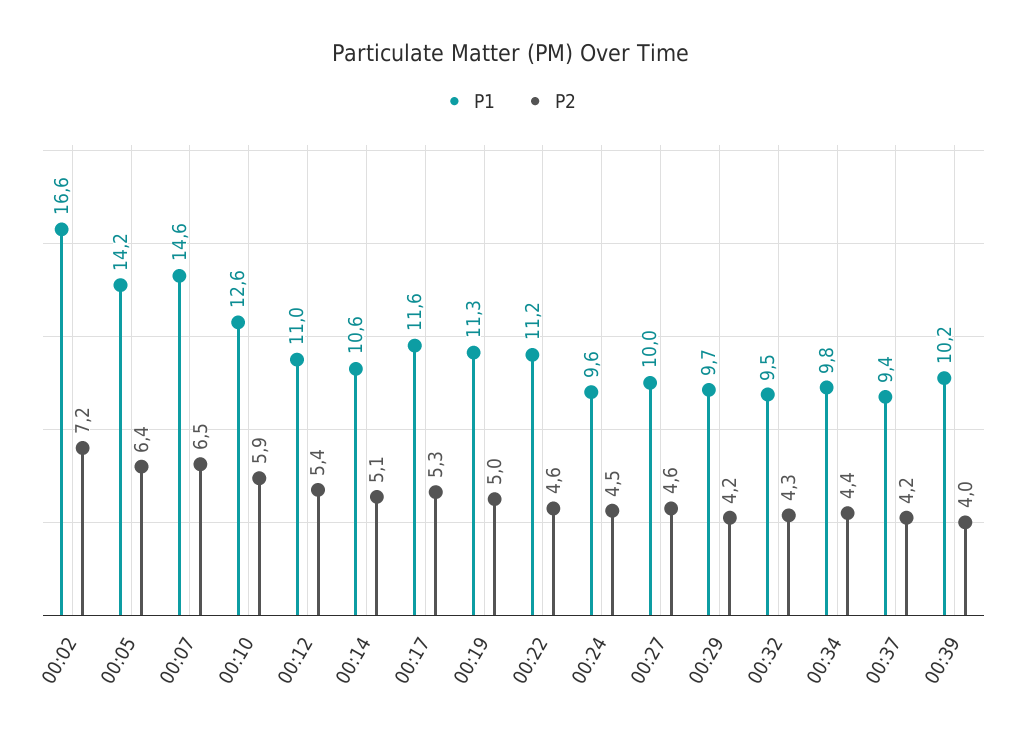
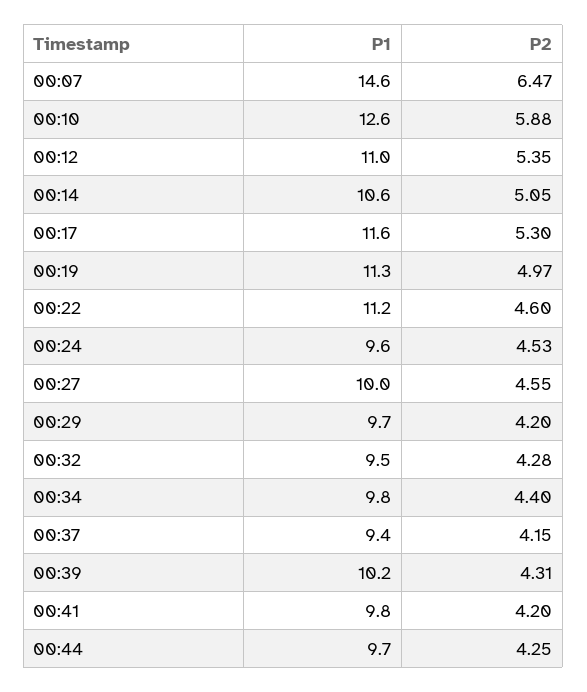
P1, 00:02: 16.6 -> none
P2, 00:02: 7.2 -> none
P1, 00:05: 14.2 -> none
P2, 00:05: 6.4 -> none
P2, 00:39: 4 -> 4.31
P1, 00:41: none -> 9.8
P2, 00:41: none -> 4.2
P1, 00:44: none -> 9.7
P2, 00:44: none -> 4.25

